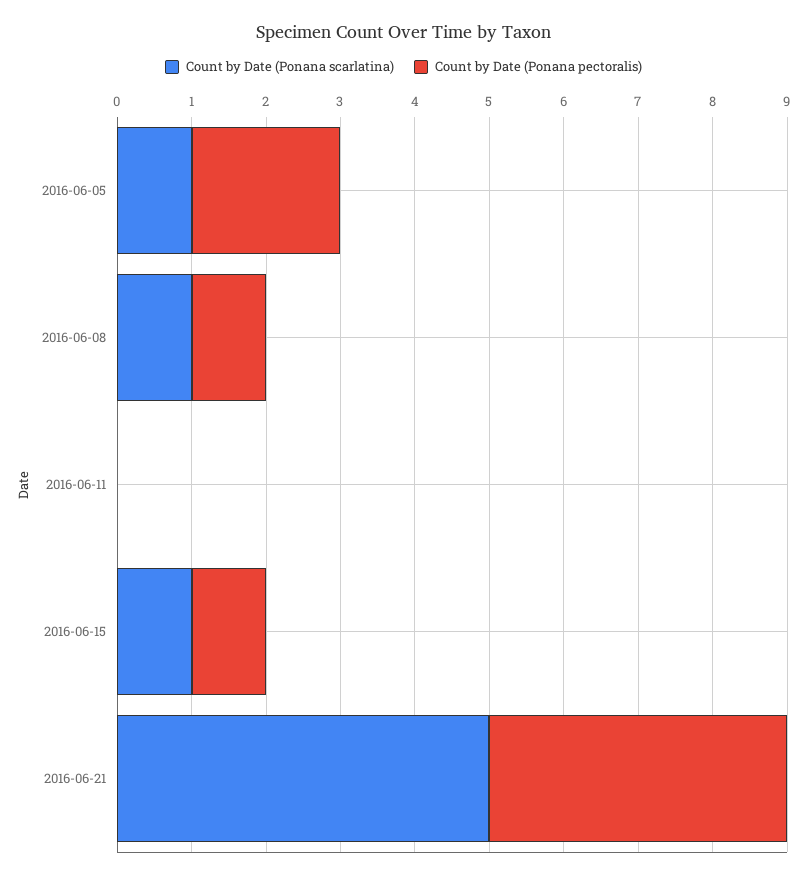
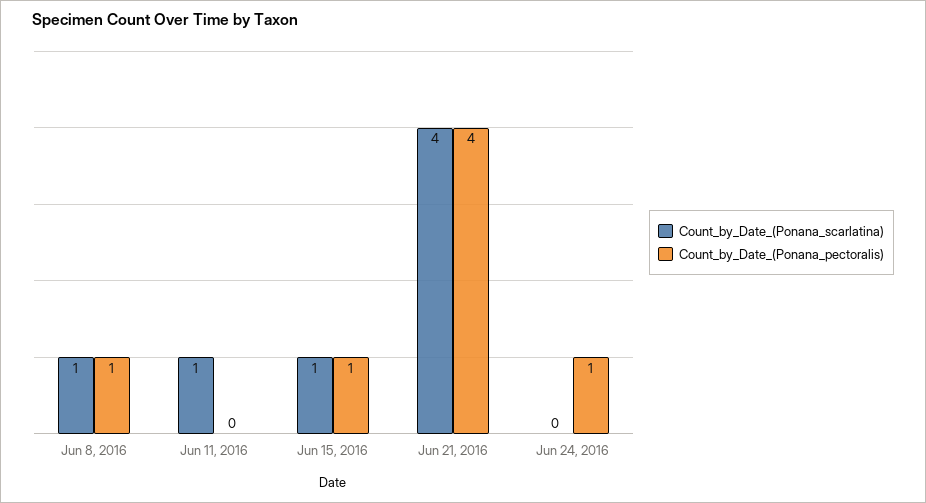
Count by Date (Ponana scarlatina), 2016-06-05: 1 -> none
Count by Date (Ponana pectoralis), 2016-06-05: 2 -> none
Count by Date (Ponana scarlatina), 2016-06-11: 0 -> 1
Count by Date (Ponana scarlatina), 2016-06-21: 5 -> 4
Count by Date (Ponana scarlatina), Jun 24, 2016: none -> 0
Count by Date (Ponana pectoralis), Jun 24, 2016: none -> 1

